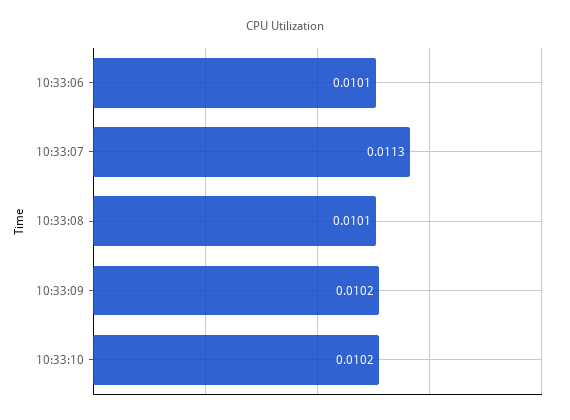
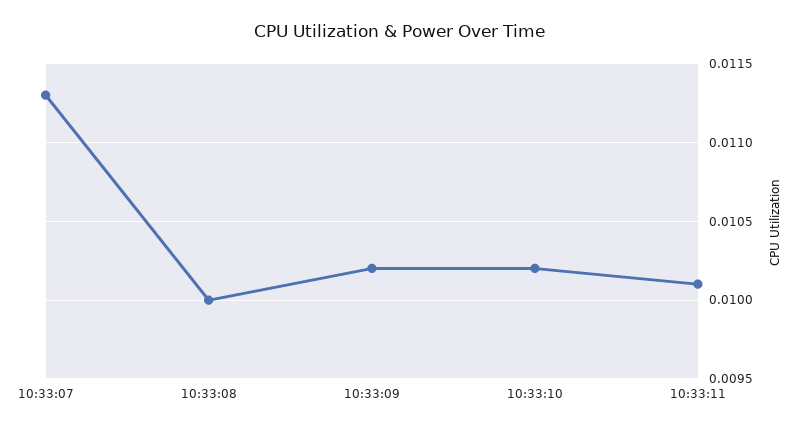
10:33:06: 0.0101 -> none
10:33:08: 0.0101 -> 0.01
10:33:11: none -> 0.0101

